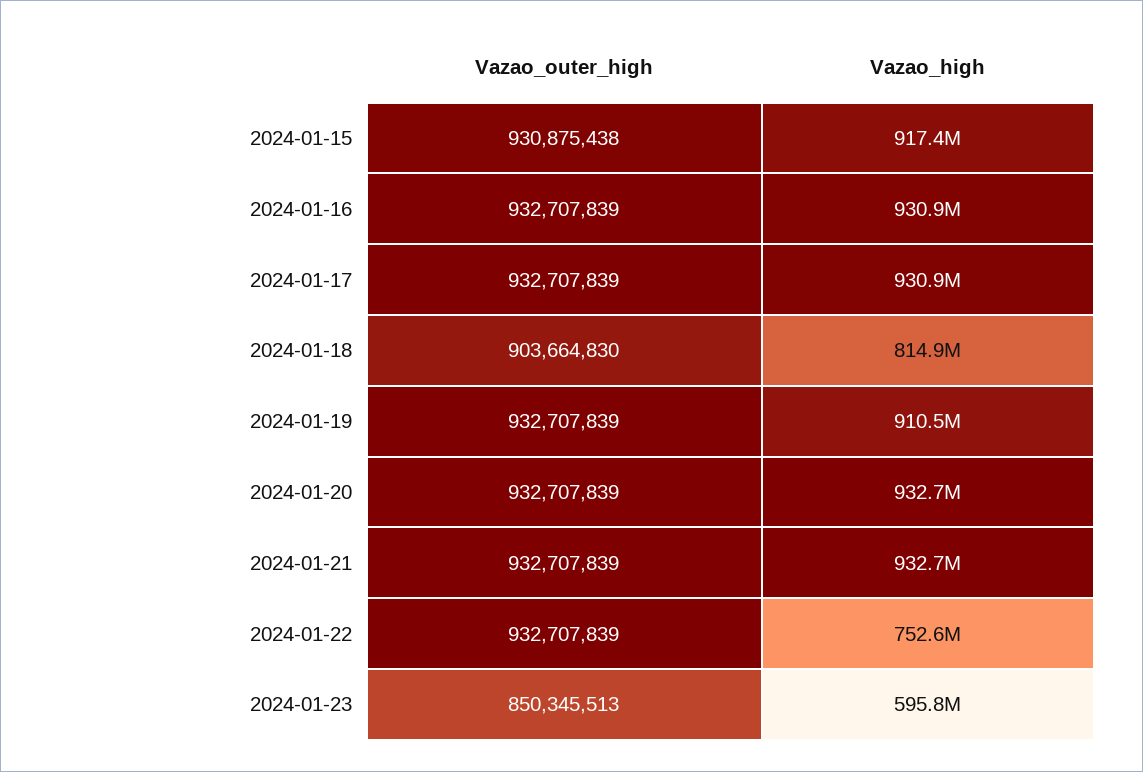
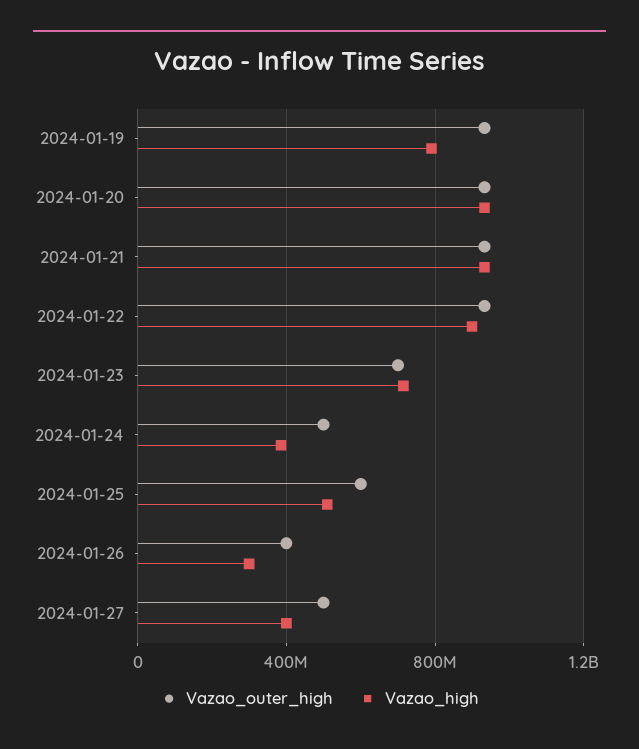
Vazao_outer_high, 2024-01-15: 930875438 -> none
Vazao_high, 2024-01-15: 917400000 -> none
Vazao_outer_high, 2024-01-16: 932707839 -> none
Vazao_high, 2024-01-16: 930900000 -> none
Vazao_outer_high, 2024-01-17: 932707839 -> none
Vazao_high, 2024-01-17: 930900000 -> none
Vazao_outer_high, 2024-01-18: 903664830 -> none
Vazao_high, 2024-01-18: 814900000 -> none
Vazao_high, 2024-01-19: 910500000 -> 800000000
Vazao_high, 2024-01-22: 752600000 -> 900000000
Vazao_outer_high, 2024-01-23: 850345513 -> 700000000
Vazao_high, 2024-01-23: 595800000 -> 700000000
Vazao_outer_high, 2024-01-24: none -> 500000000
Vazao_high, 2024-01-24: none -> 400000000
Vazao_outer_high, 2024-01-25: none -> 600000000
Vazao_high, 2024-01-25: none -> 500000000
Vazao_outer_high, 2024-01-26: none -> 400000000
Vazao_high, 2024-01-26: none -> 300000000
Vazao_outer_high, 2024-01-27: none -> 500000000
Vazao_high, 2024-01-27: none -> 400000000

